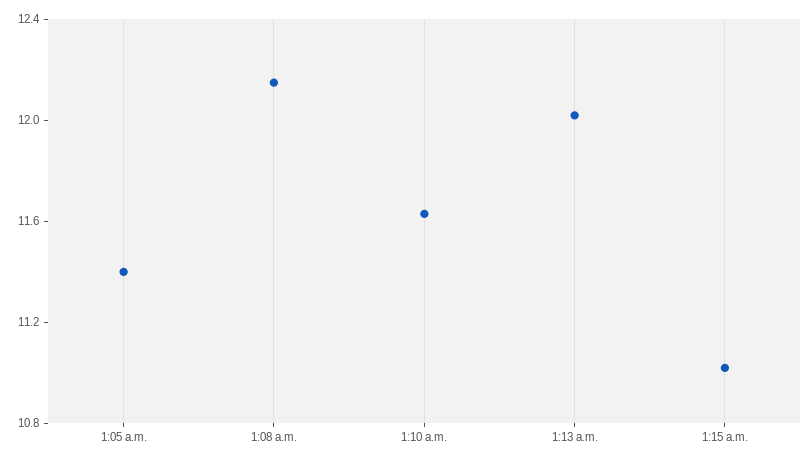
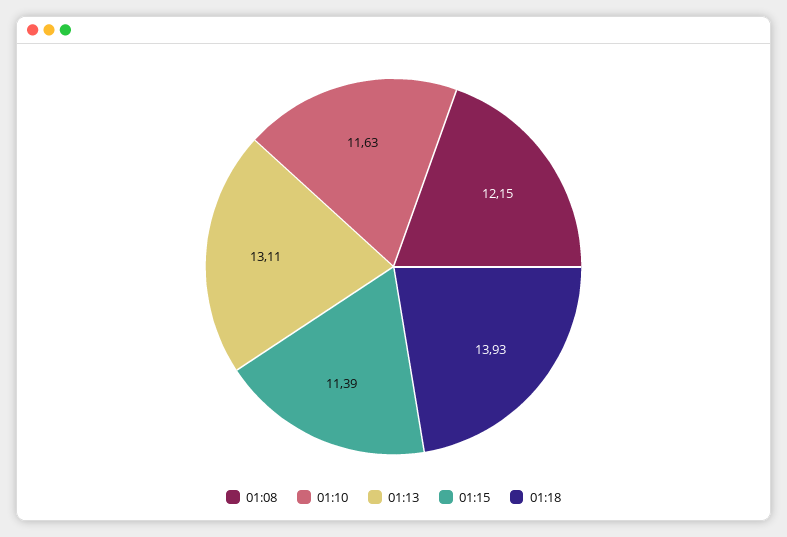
1:05 a.m.: 11.4 -> none
1:13 a.m.: 12 -> 13.11
1:15 a.m.: 11 -> 11.39
01:18: none -> 13.93

